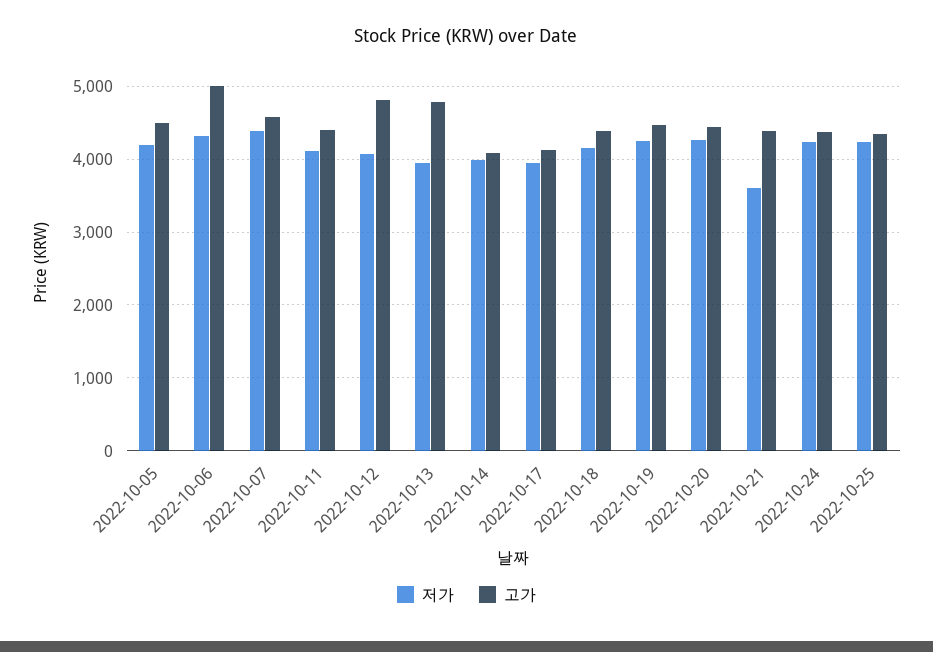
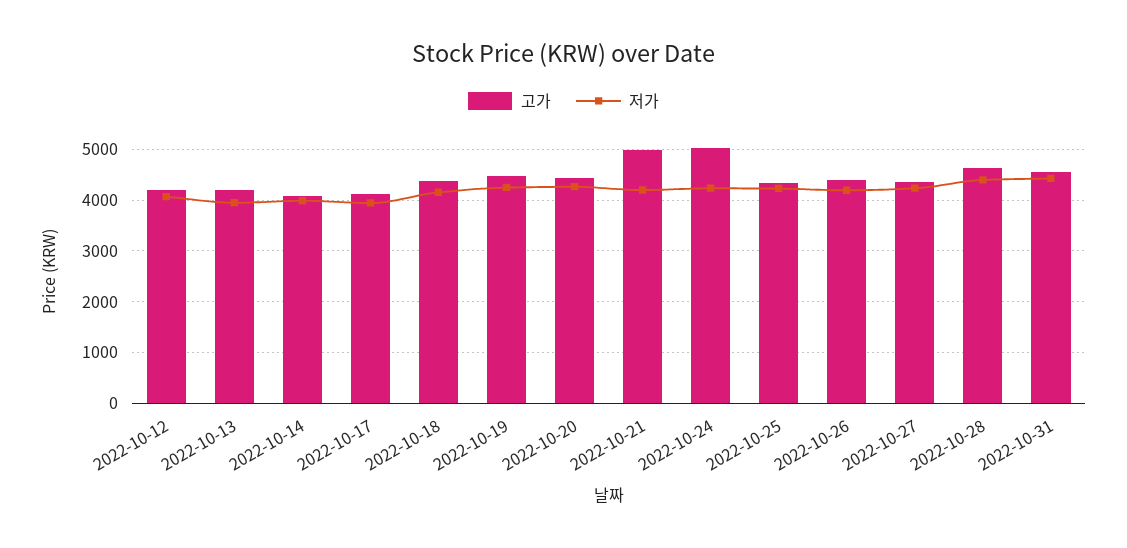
저가, 2022-10-05: 4200 -> none
고가, 2022-10-05: 4500 -> none
저가, 2022-10-06: 4300 -> none
고가, 2022-10-06: 5000 -> none
저가, 2022-10-07: 4400 -> none
고가, 2022-10-07: 4600 -> none
저가, 2022-10-11: 4100 -> none
고가, 2022-10-11: 4400 -> none
고가, 2022-10-12: 4800 -> 4200
고가, 2022-10-13: 4800 -> 4200
저가, 2022-10-21: 3600 -> 4200
고가, 2022-10-21: 4400 -> 5000
고가, 2022-10-24: 4400 -> 5000
고가, 2022-10-26: none -> 4400
저가, 2022-10-26: none -> 4200
고가, 2022-10-27: none -> 4400
저가, 2022-10-27: none -> 4200
고가, 2022-10-28: none -> 4600
저가, 2022-10-28: none -> 4400
고가, 2022-10-31: none -> 4600
저가, 2022-10-31: none -> 4400

